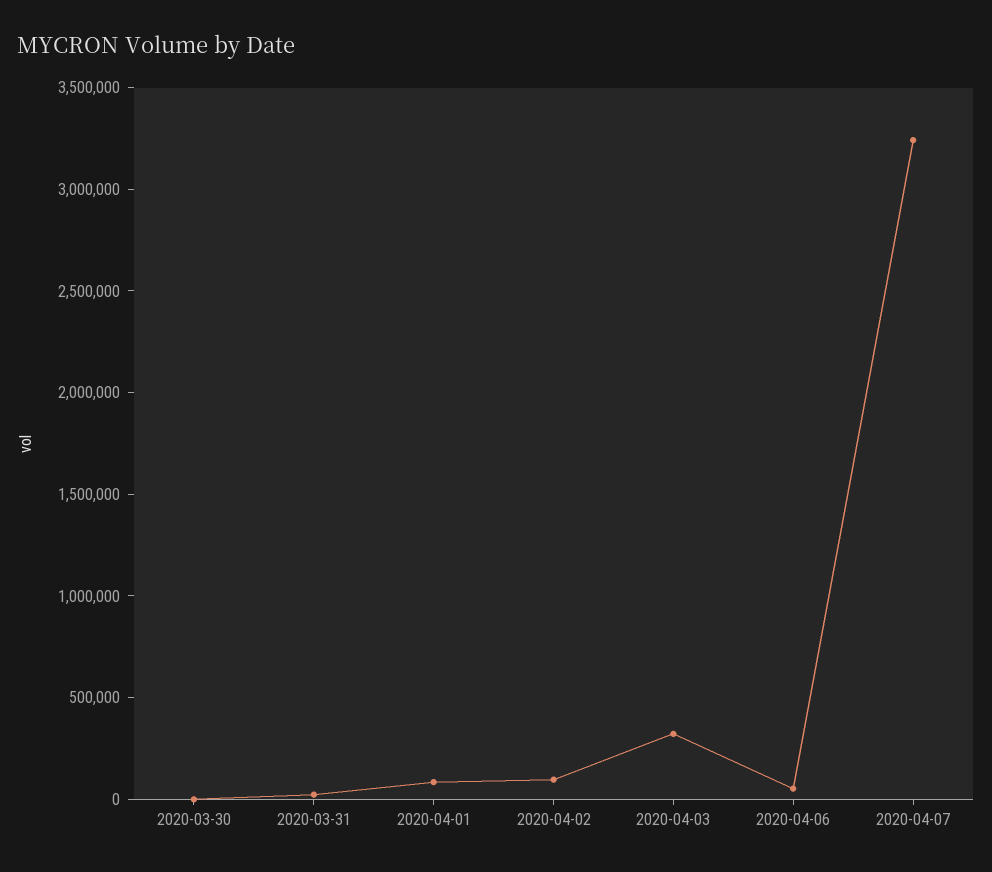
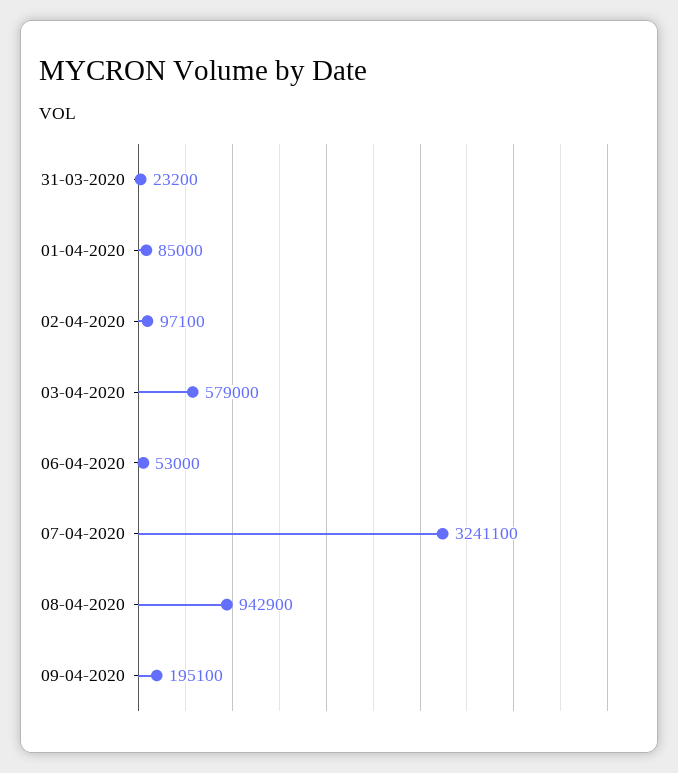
2020-03-30: 0 -> none
2020-04-03: 300000 -> 579000
08-04-2020: none -> 942900
09-04-2020: none -> 195100

